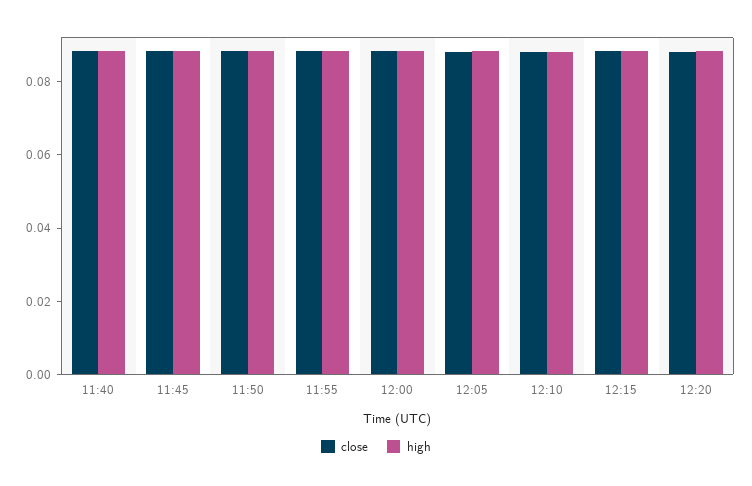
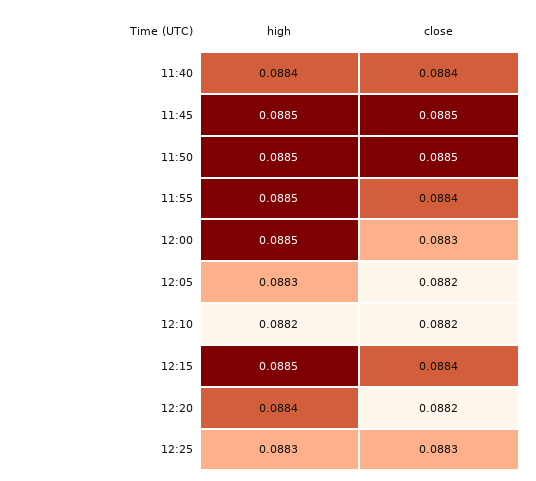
high, 12:25: none -> 0.0883
close, 12:25: none -> 0.0883

